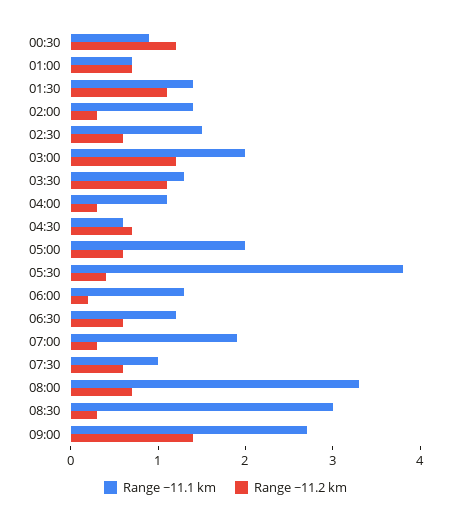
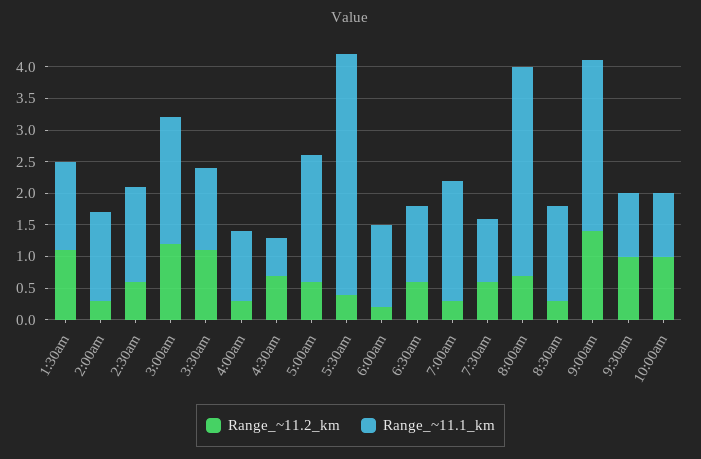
Range ~11.1 km, 00:30: 0.9 -> none
Range ~11.2 km, 00:30: 1.2 -> none
Range ~11.1 km, 01:00: 0.7 -> none
Range ~11.2 km, 01:00: 0.7 -> none
Range ~11.1 km, 08:30: 3 -> 1.5
Range ~11.2 km, 9:30am: none -> 1
Range ~11.1 km, 9:30am: none -> 1
Range ~11.2 km, 10:00am: none -> 1
Range ~11.1 km, 10:00am: none -> 1

